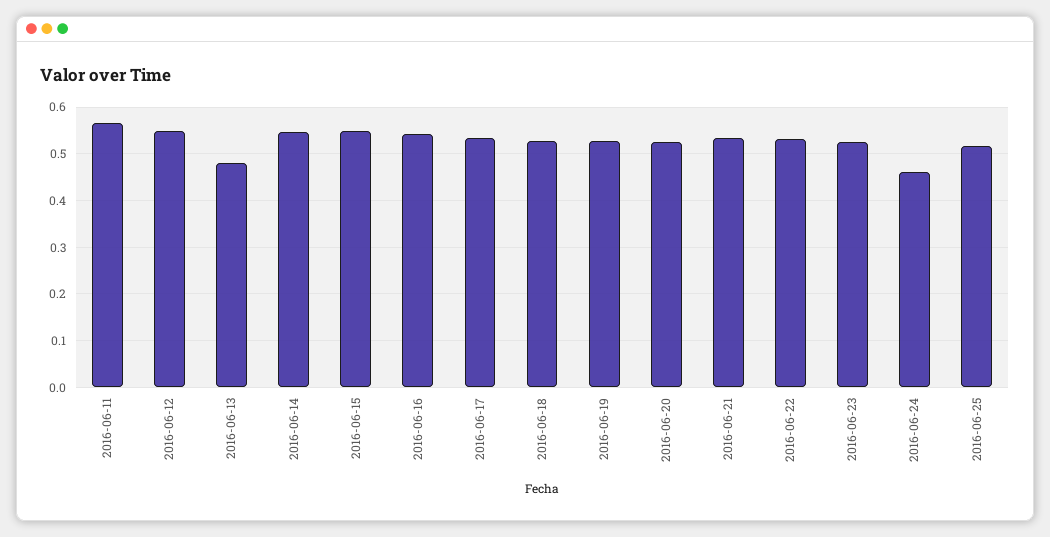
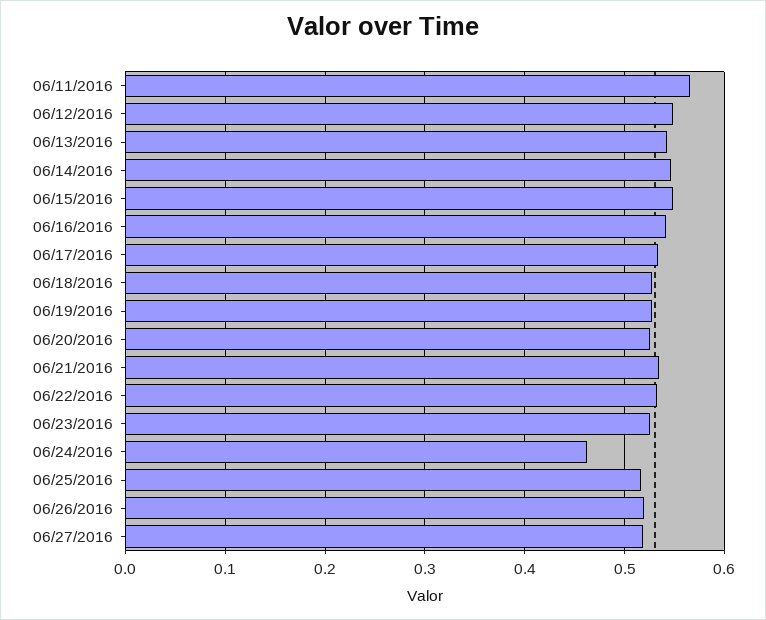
2016-06-13: 0.48 -> 0.54
06/26/2016: none -> 0.52
06/27/2016: none -> 0.52

